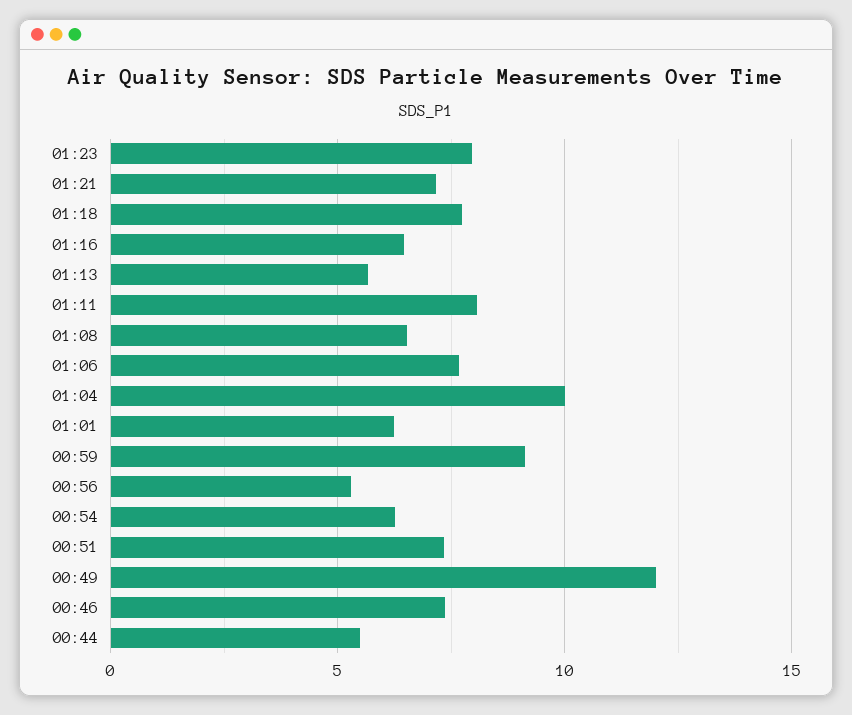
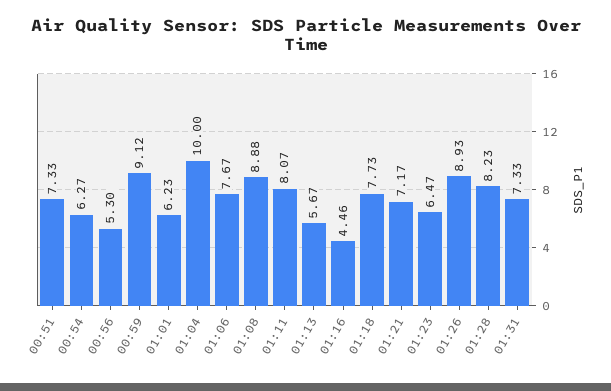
01:23: 8 -> 6.47
01:16: 6.5 -> 4.46
01:08: 6.5 -> 8.88
00:49: 12 -> none
00:46: 7.5 -> none
00:44: 5.5 -> none
01:26: none -> 8.93
01:28: none -> 8.23
01:31: none -> 7.33

